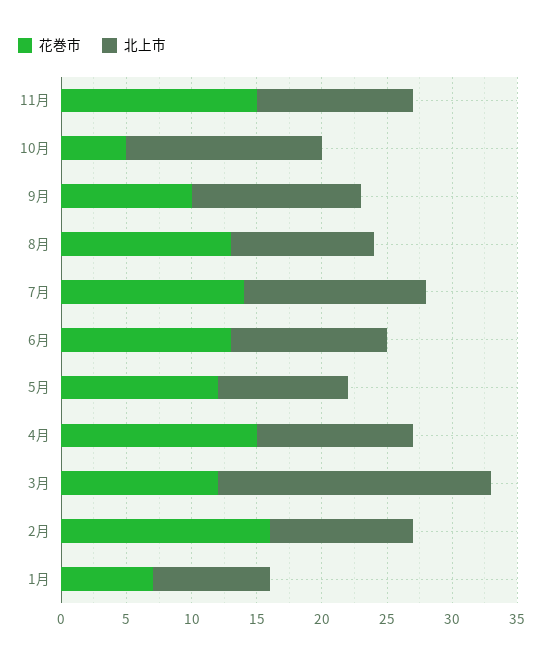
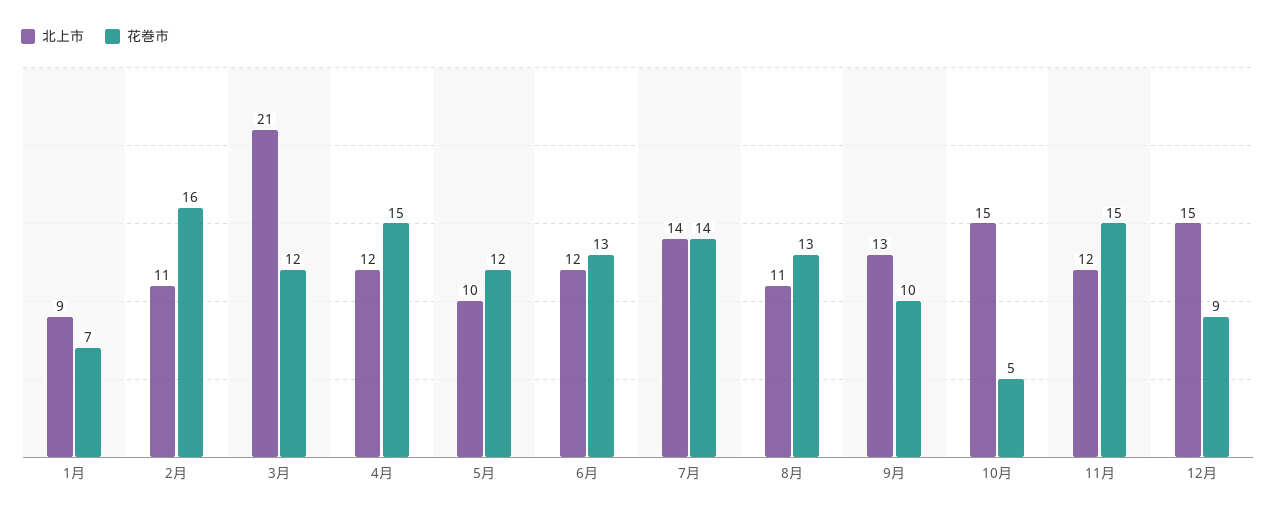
北上市, 12月: none -> 15
花巻市, 12月: none -> 9

